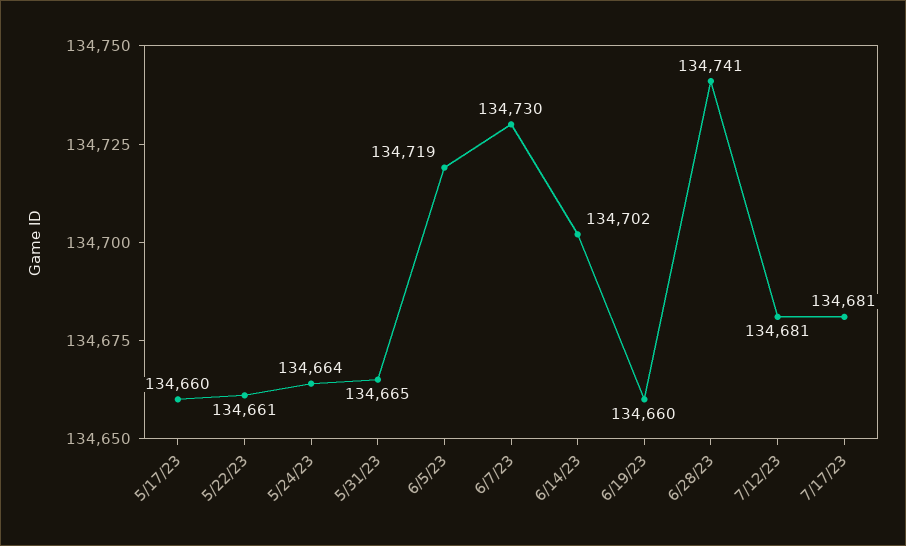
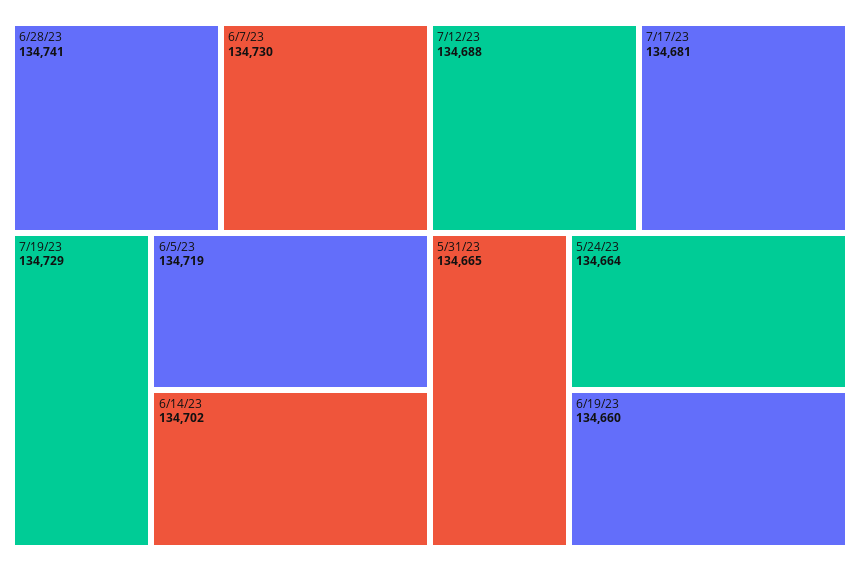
5/17/23: 134660 -> none
5/22/23: 134661 -> none
7/12/23: 134681 -> 134688
7/19/23: none -> 134729

